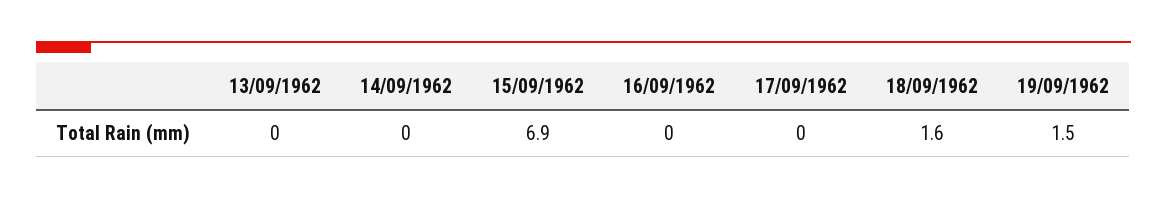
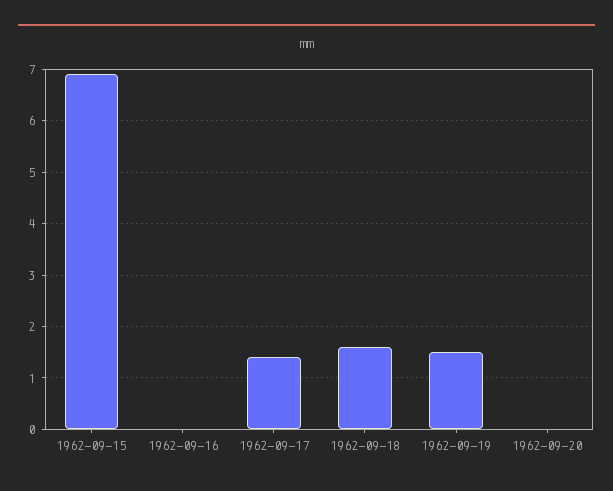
13/09/1962: 0 -> none
14/09/1962: 0 -> none
17/09/1962: 0 -> 1.5
1962-09-20: none -> 0

